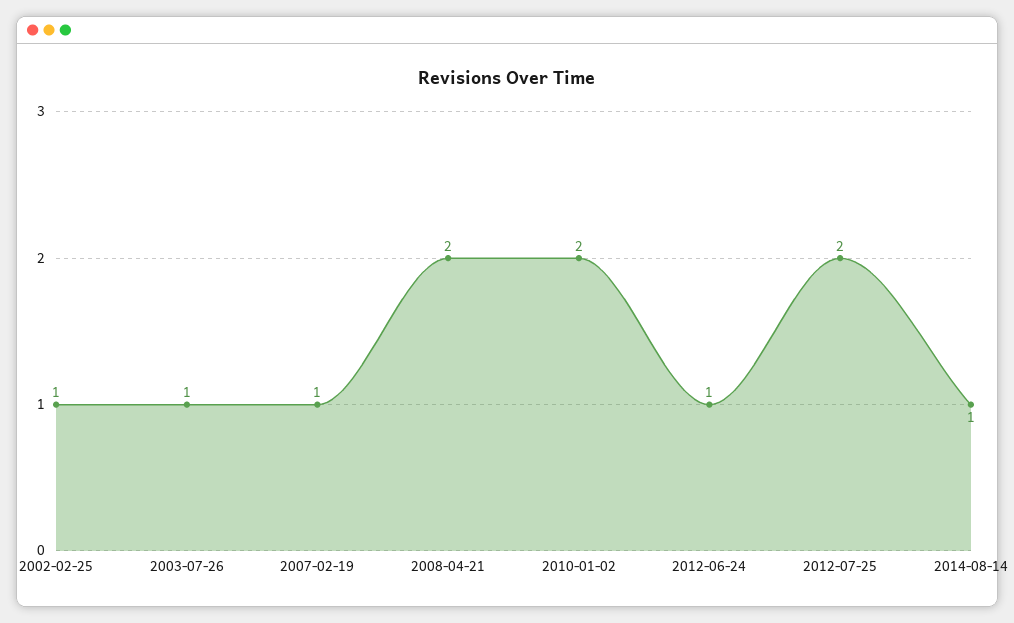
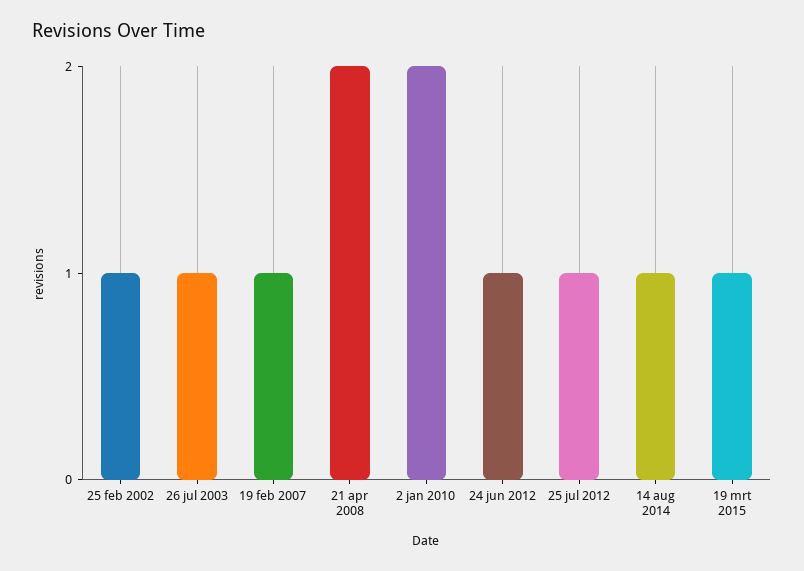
2012-07-25: 2 -> 1
19 mrt 2015: none -> 1

